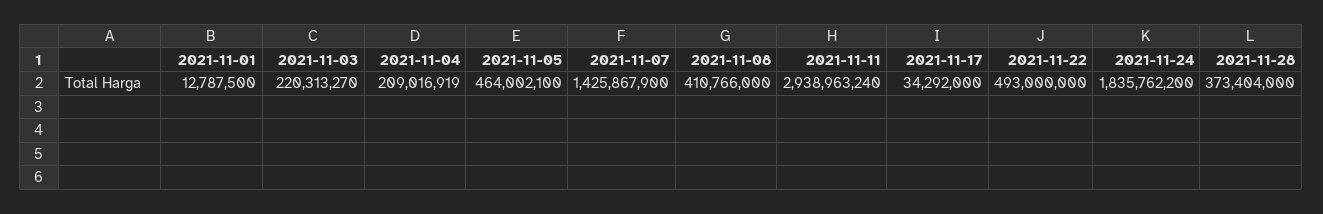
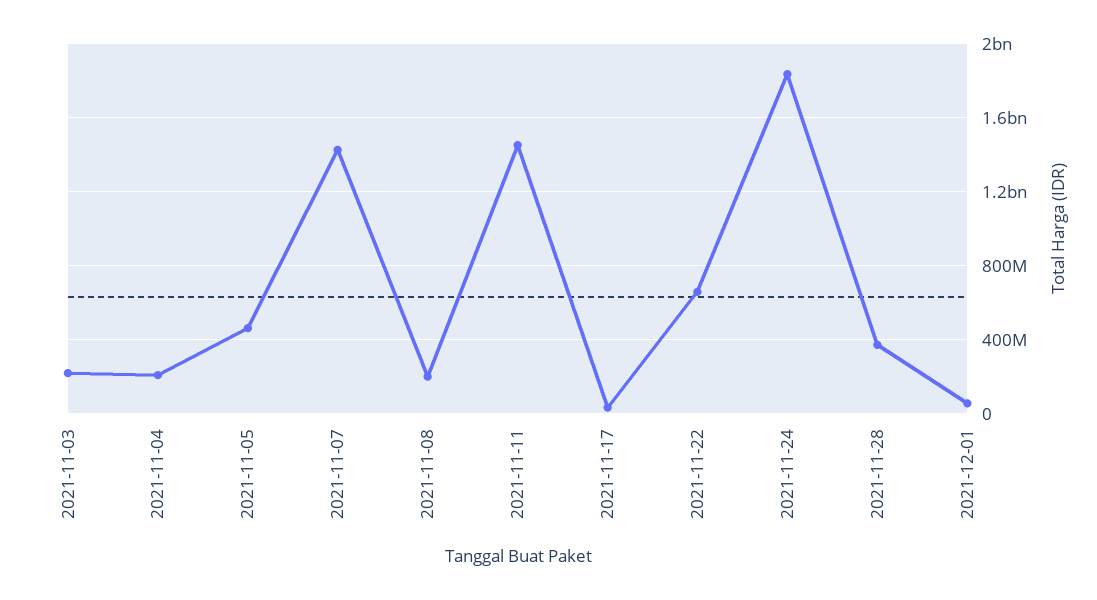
2021-11-01: 12787500 -> none
2021-11-08: 410766000 -> 200000000
2021-11-11: 2938963240 -> 1450000000
2021-11-22: 493000000 -> 650000000
2021-12-01: none -> 50000000

